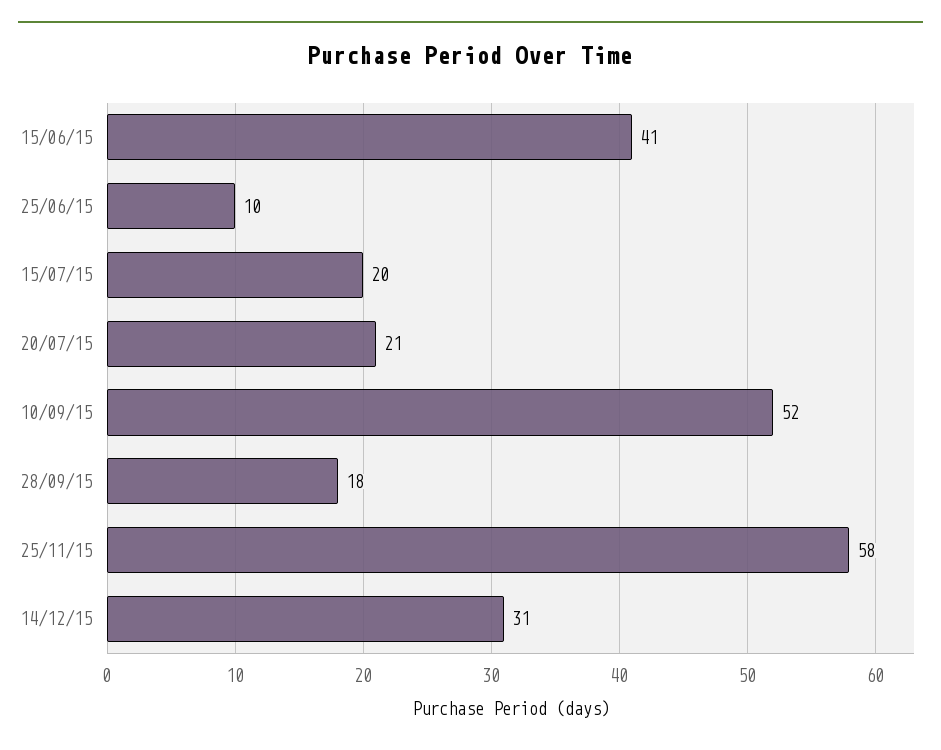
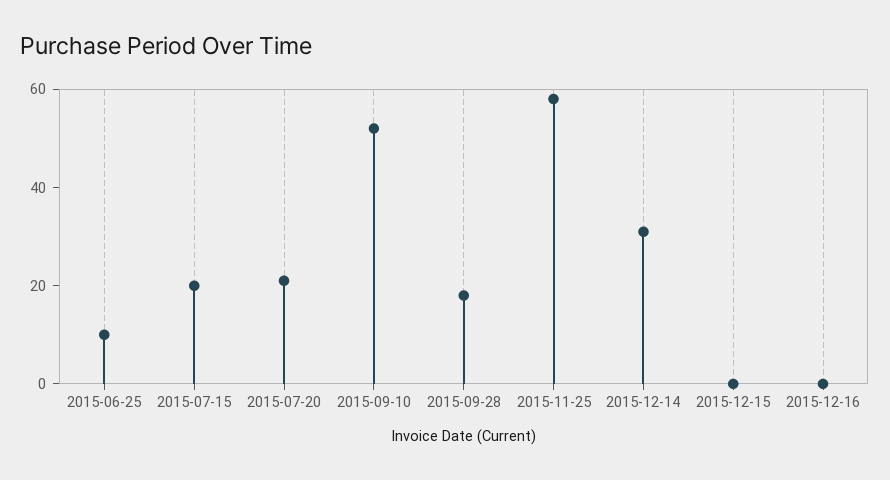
15/06/15: 41 -> none
2015-12-15: none -> 0
2015-12-16: none -> 0

